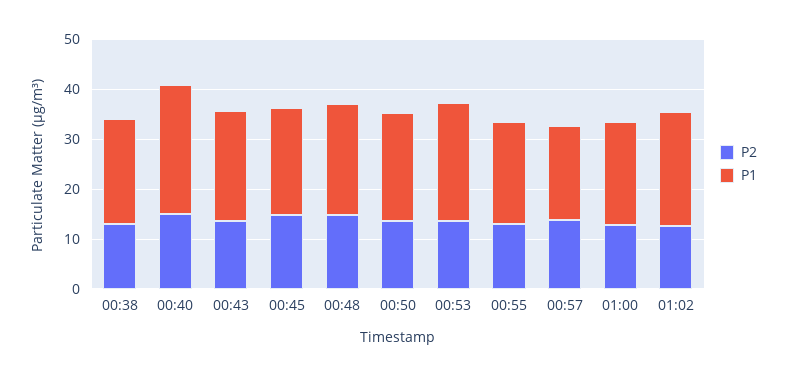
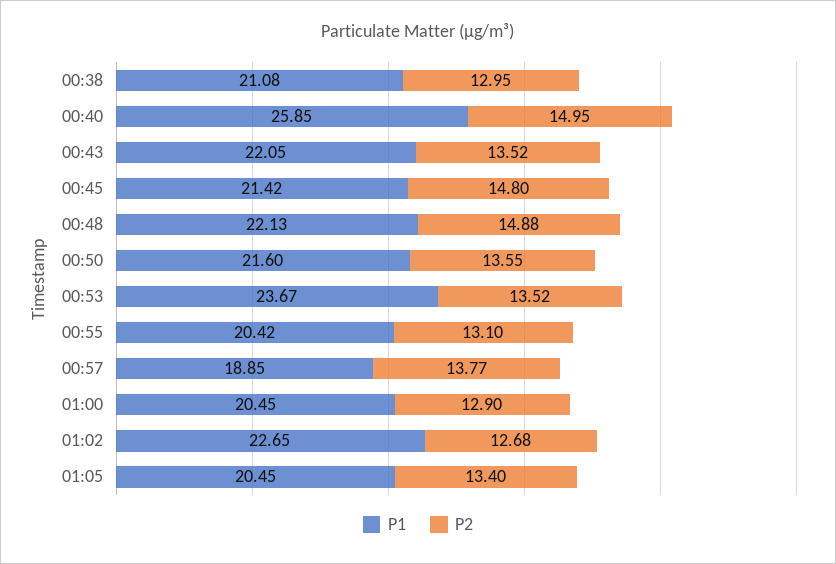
P1, 01:05: none -> 20.45
P2, 01:05: none -> 13.4

